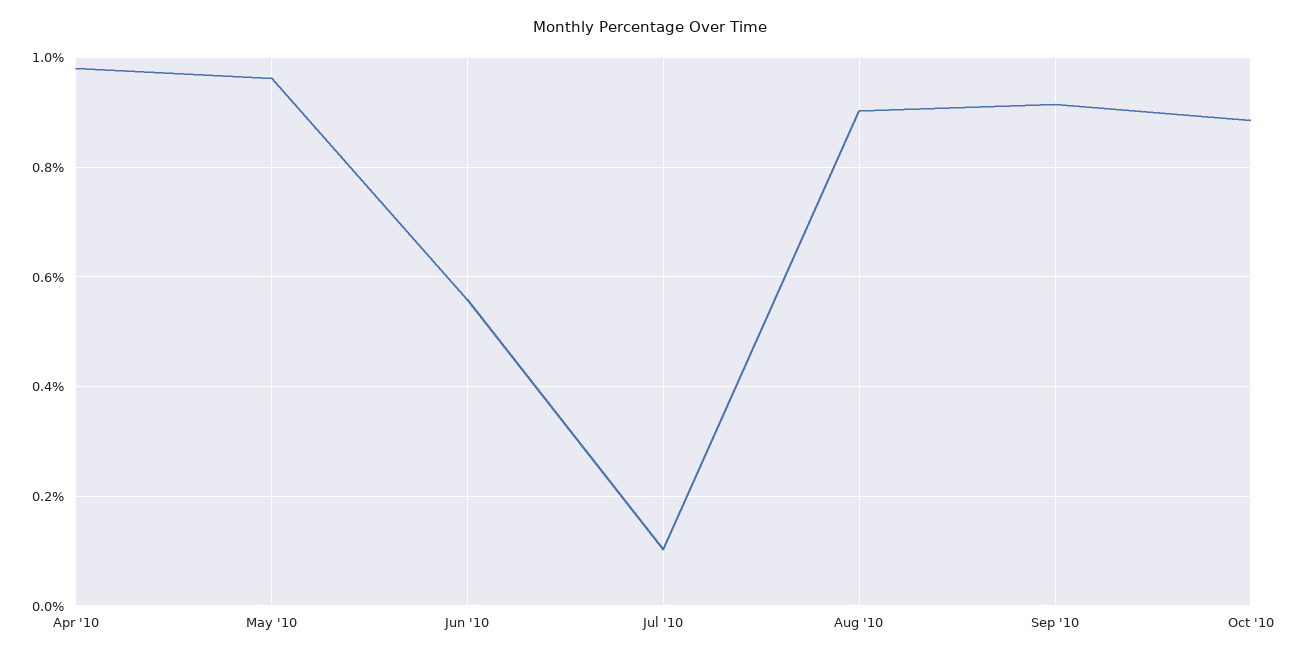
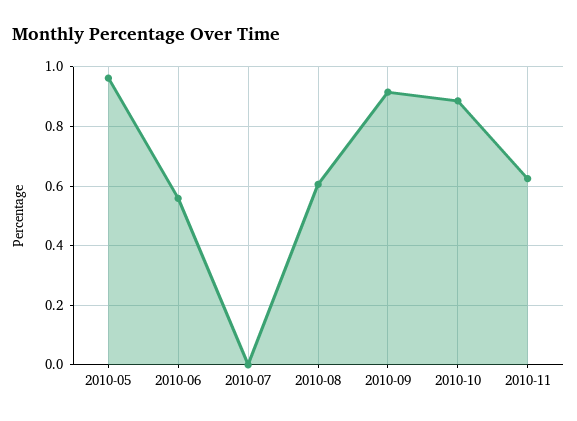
Apr '10: 0.98 -> none
Jul '10: 0.1 -> 0
Aug '10: 0.9 -> 0.6
2010-11: none -> 0.625

